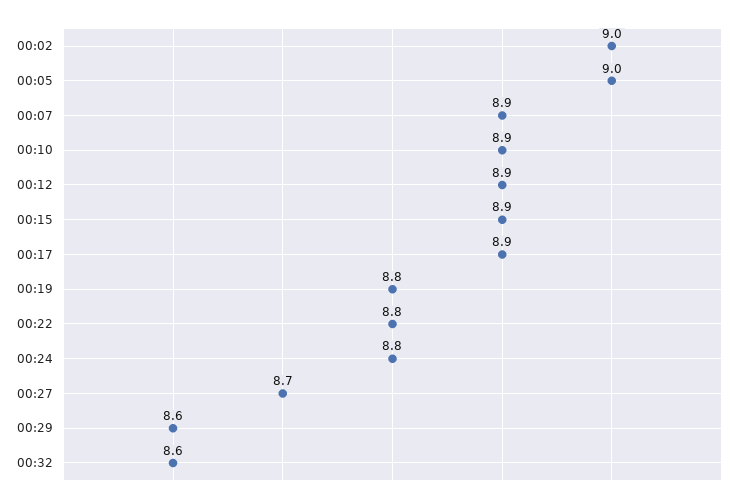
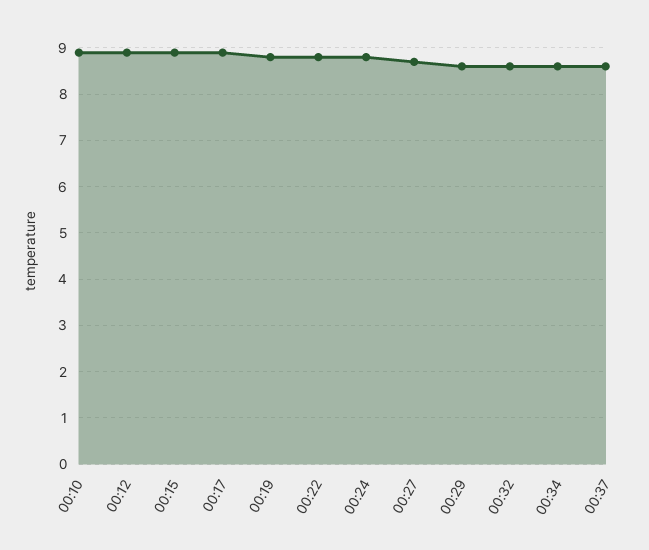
00:02: 9 -> none
00:05: 9 -> none
00:07: 8.9 -> none
00:34: none -> 8.5
00:37: none -> 8.5

